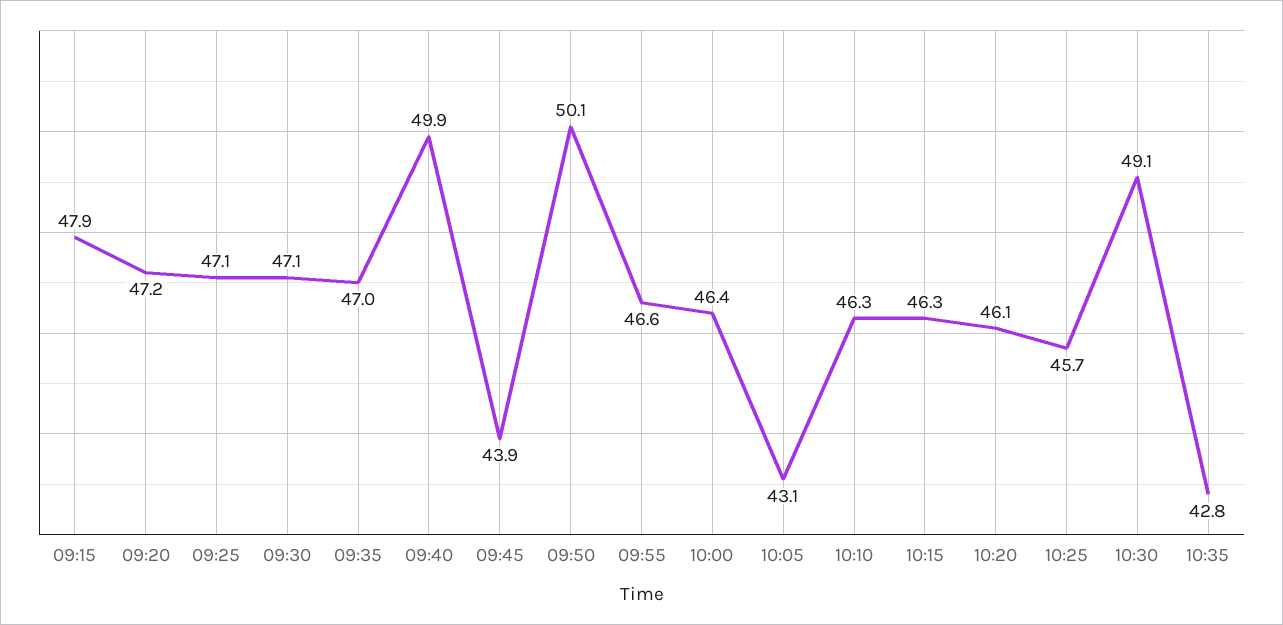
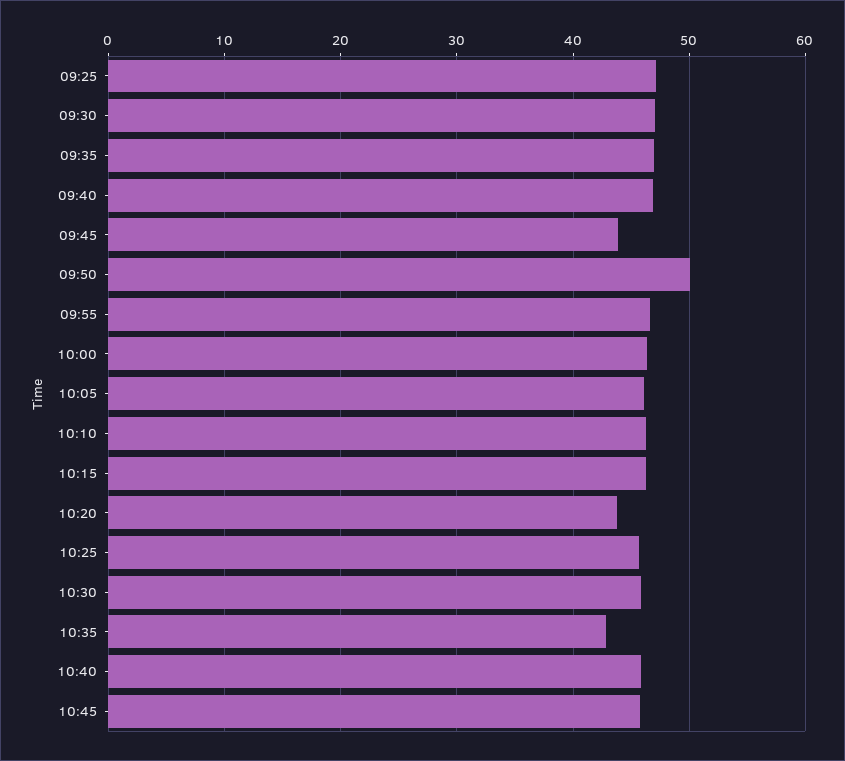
09:15: 47.9 -> none
09:20: 47.2 -> none
09:40: 49.9 -> 47
10:05: 43.1 -> 46
10:20: 46.1 -> 44
10:30: 49.1 -> 46
10:40: none -> 46
10:45: none -> 46

